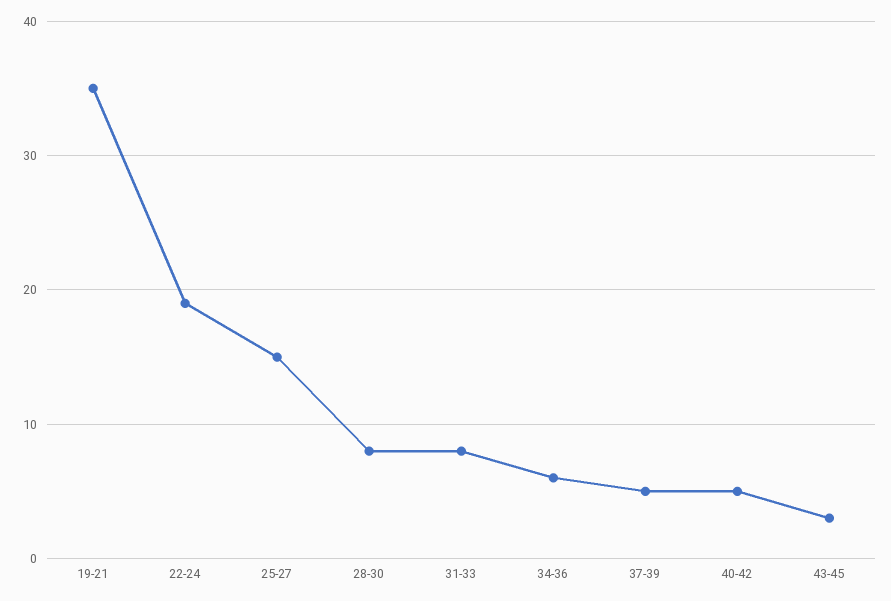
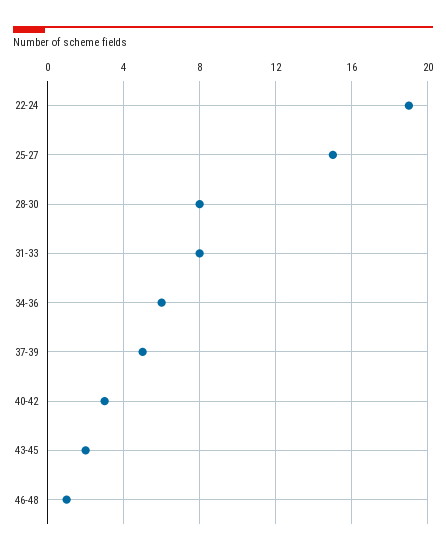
19-21: 35 -> none
40-42: 5 -> 3
43-45: 3 -> 2
46-48: none -> 1

